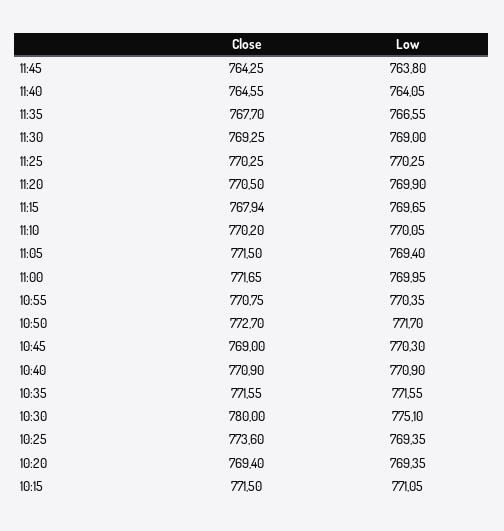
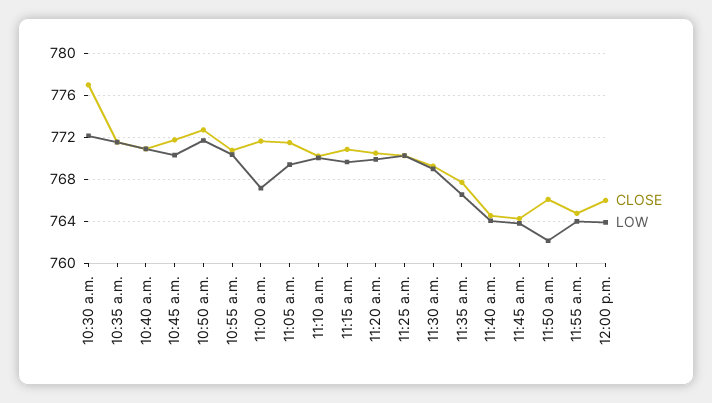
Close, 11:15: 767.94 -> 771
Low, 11:00: 769.95 -> 767
Close, 10:45: 769 -> 772
Close, 10:30: 780 -> 777
Low, 10:30: 775.1 -> 772
Close, 10:25: 773.6 -> none
Low, 10:25: 769.35 -> none
Close, 10:20: 769.4 -> none
Low, 10:20: 769.35 -> none
Close, 10:15: 771.5 -> none
Low, 10:15: 771.05 -> none
Close, 11:50 a.m.: none -> 766
Low, 11:50 a.m.: none -> 762
Close, 11:55 a.m.: none -> 765
Low, 11:55 a.m.: none -> 764
Close, 12:00 p.m.: none -> 766
Low, 12:00 p.m.: none -> 764

